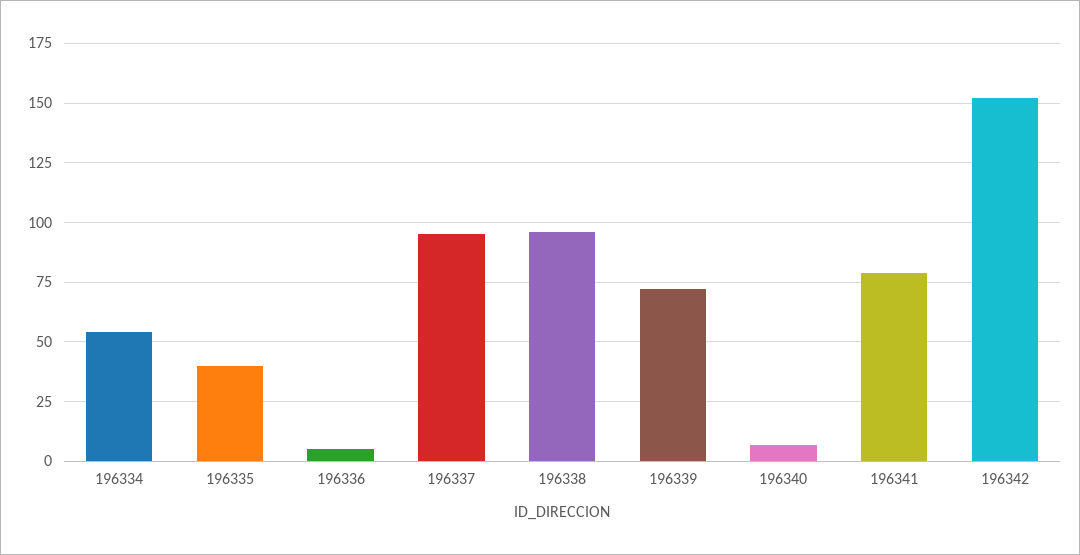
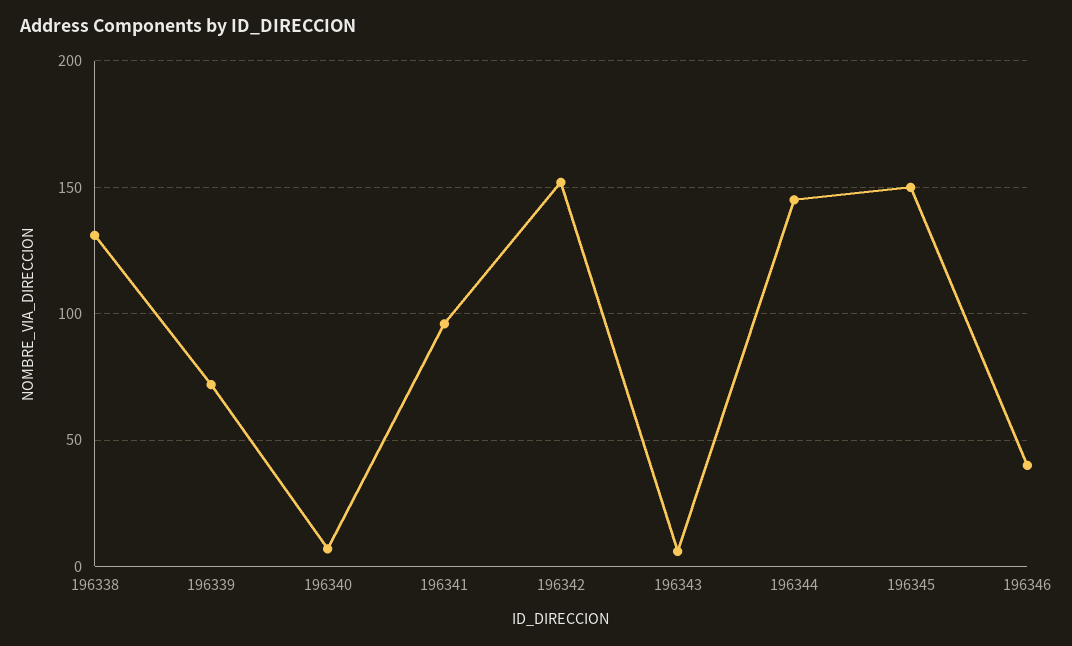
196334: 55 -> none
196335: 40 -> none
196336: 5 -> none
196337: 95 -> none
196338: 95 -> 130
196341: 80 -> 95
196343: none -> 5
196344: none -> 145
196345: none -> 150
196346: none -> 40

